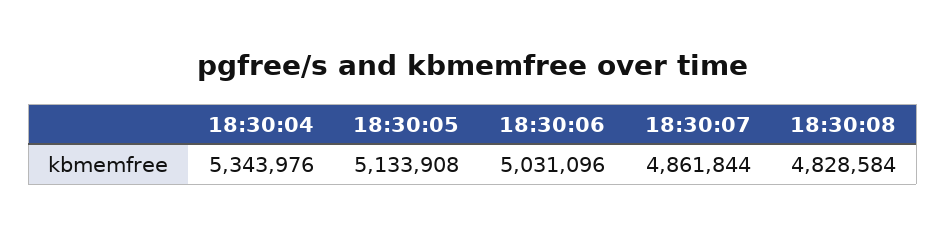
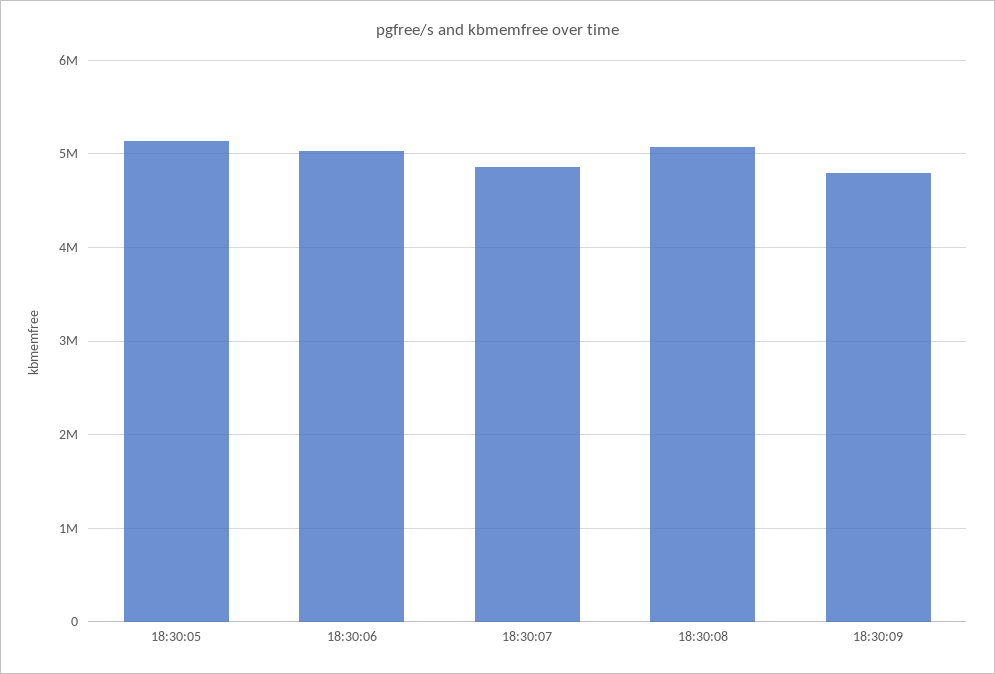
18:30:04: 5343976 -> none
18:30:08: 4828584 -> 5100000
18:30:09: none -> 4800000

